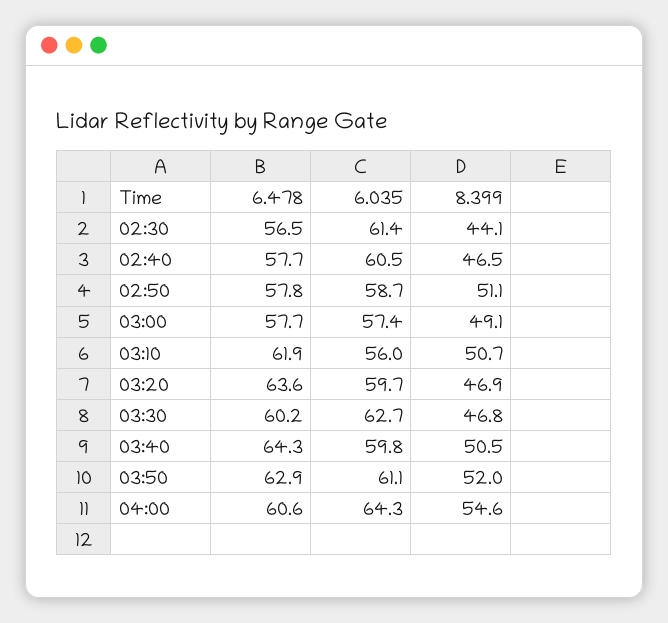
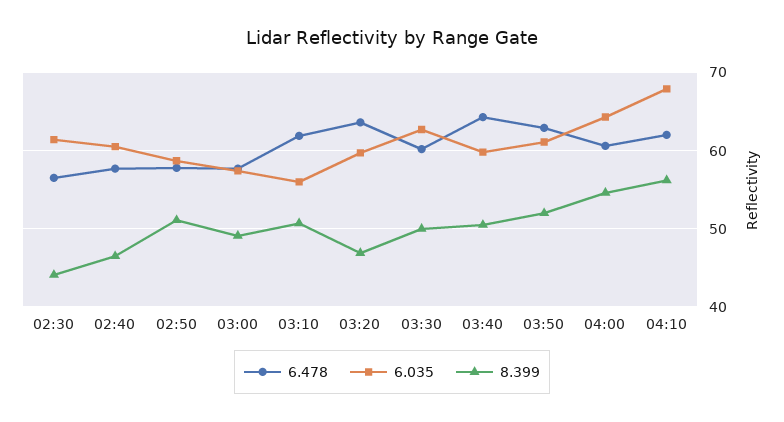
8.399, 03:30: 46.8 -> 50
6.478, 04:10: none -> 62
6.035, 04:10: none -> 68
8.399, 04:10: none -> 56

